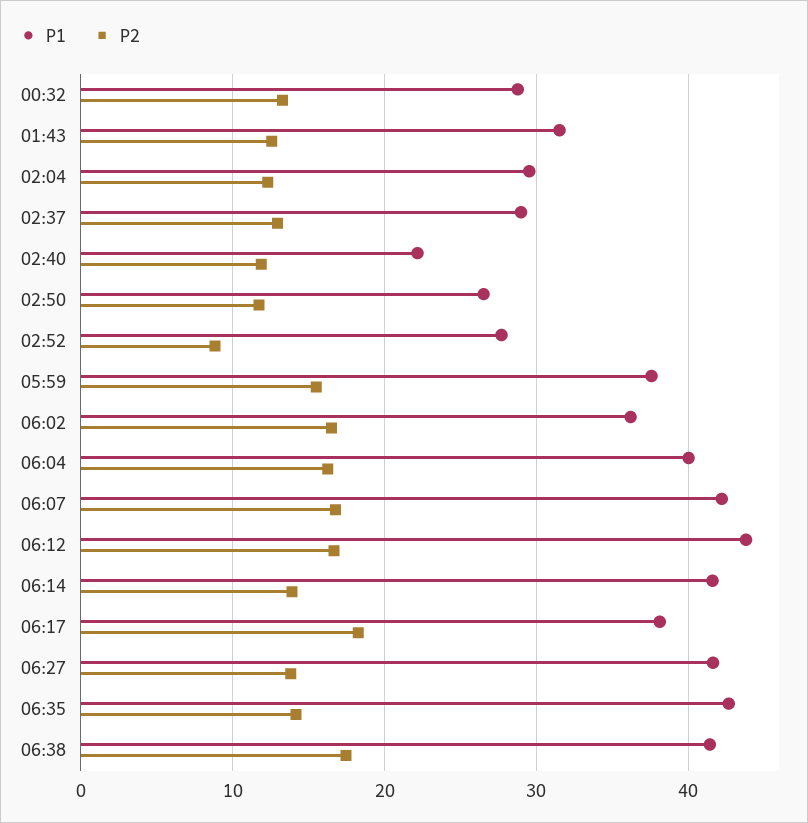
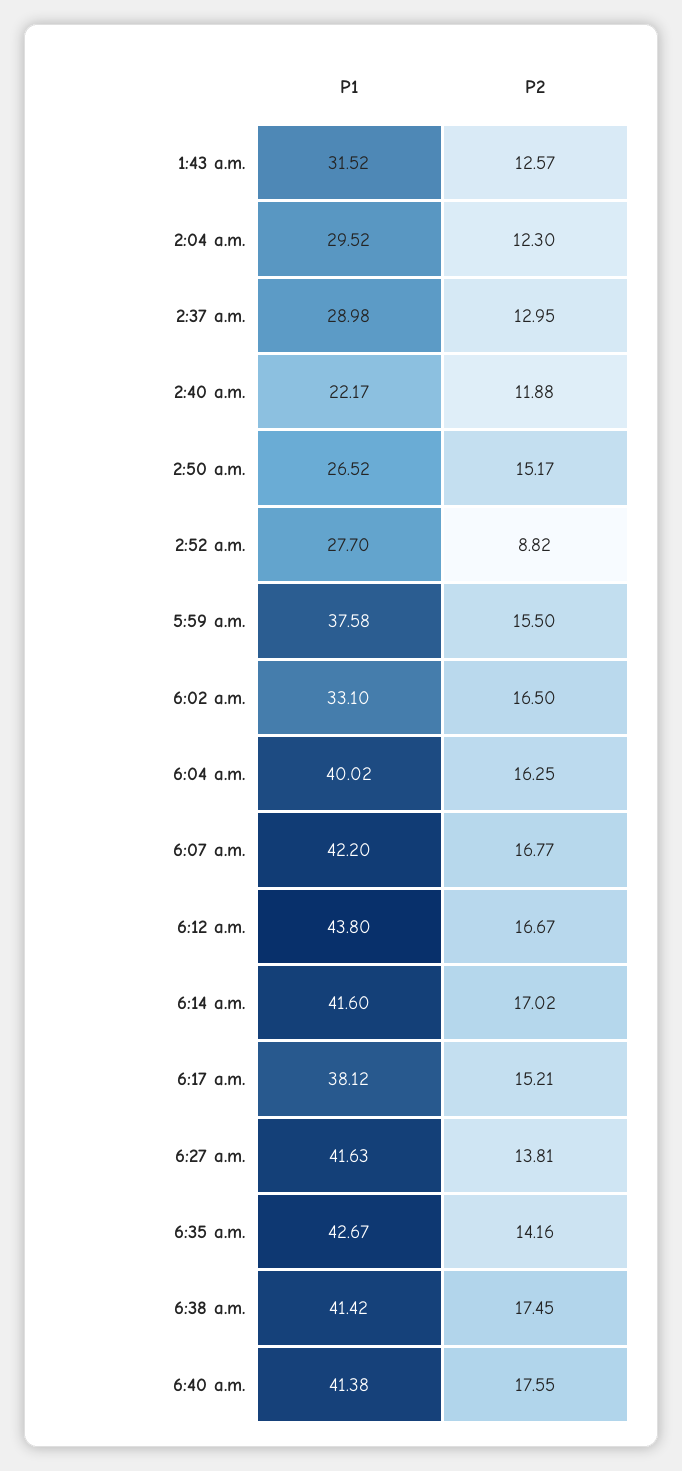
P1, 00:32: 29 -> none
P2, 00:32: 13 -> none
P2, 02:50: 12 -> 15.17
P1, 06:02: 36 -> 33.1
P2, 06:14: 14 -> 17.02
P2, 06:17: 18 -> 15.21
P1, 6:40 a.m.: none -> 41.38
P2, 6:40 a.m.: none -> 17.55

